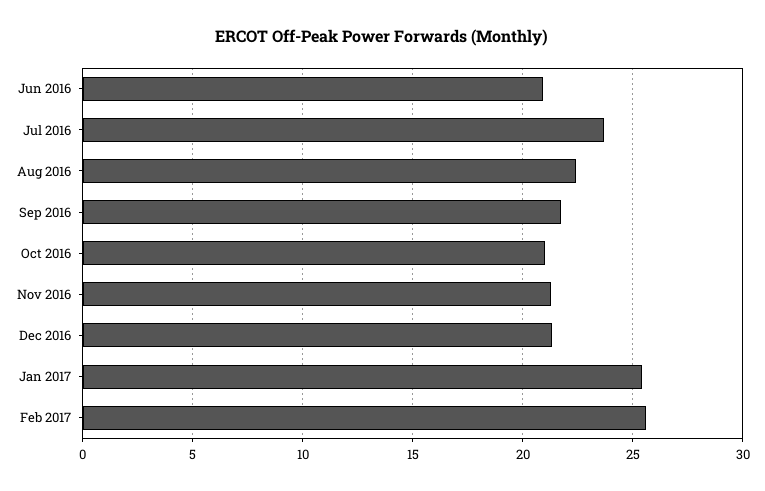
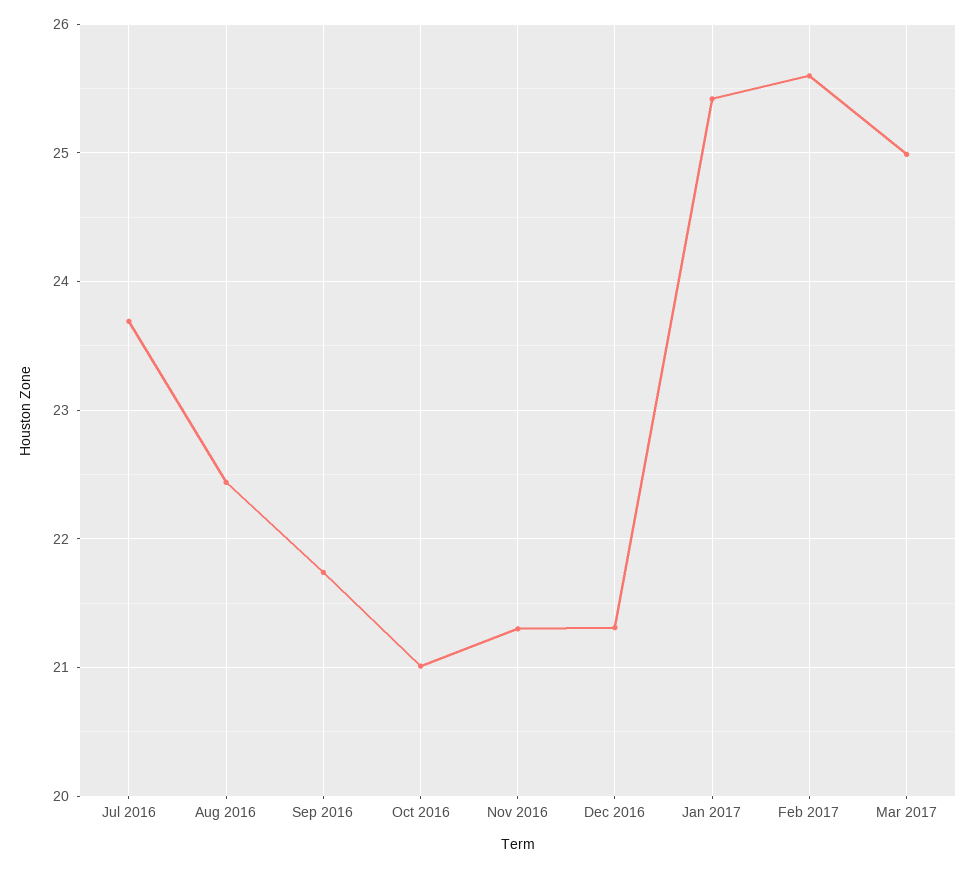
Jun 2016: 21 -> none
Mar 2017: none -> 25

